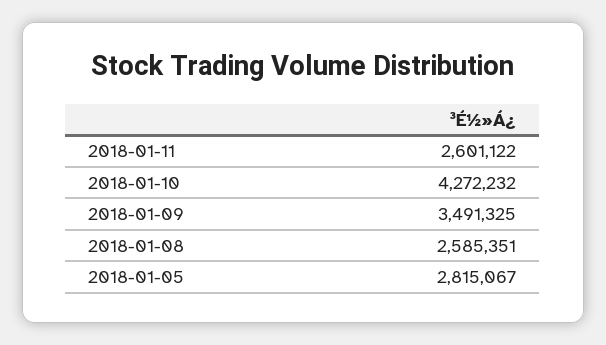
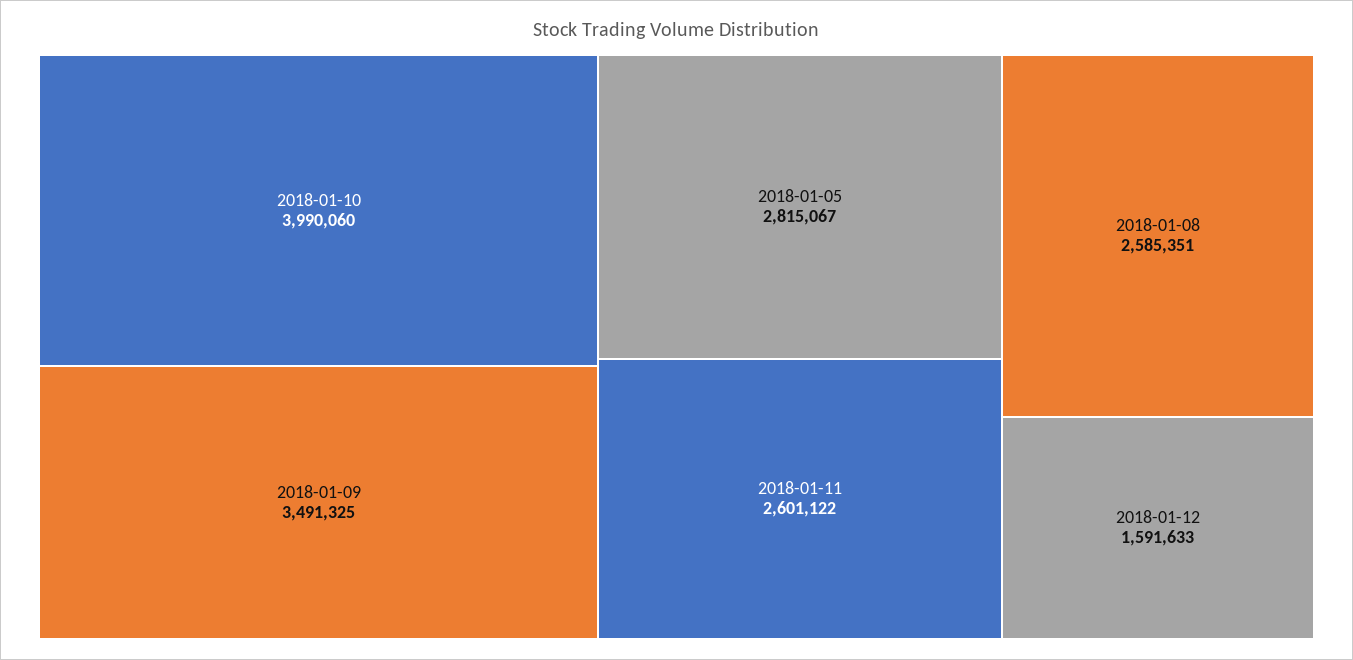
2018-01-10: 4272232 -> 3990060
2018-01-12: none -> 1591633

